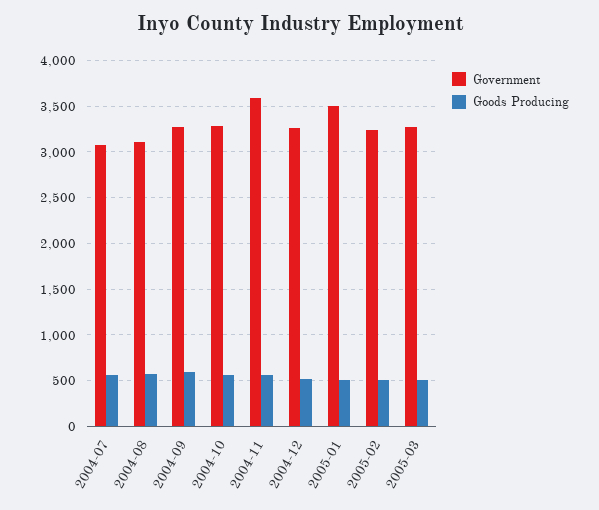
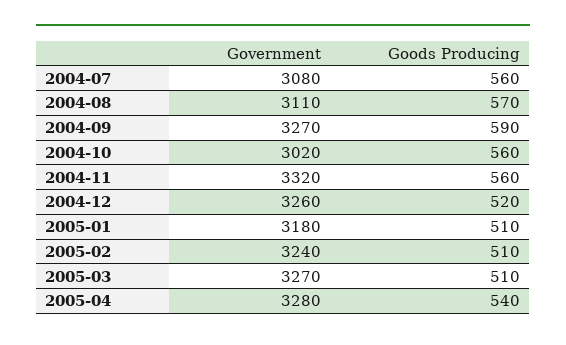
Government, 2004-10: 3300 -> 3020
Government, 2004-11: 3600 -> 3320
Government, 2005-01: 3500 -> 3180
Government, 2005-04: none -> 3280
Goods Producing, 2005-04: none -> 540

